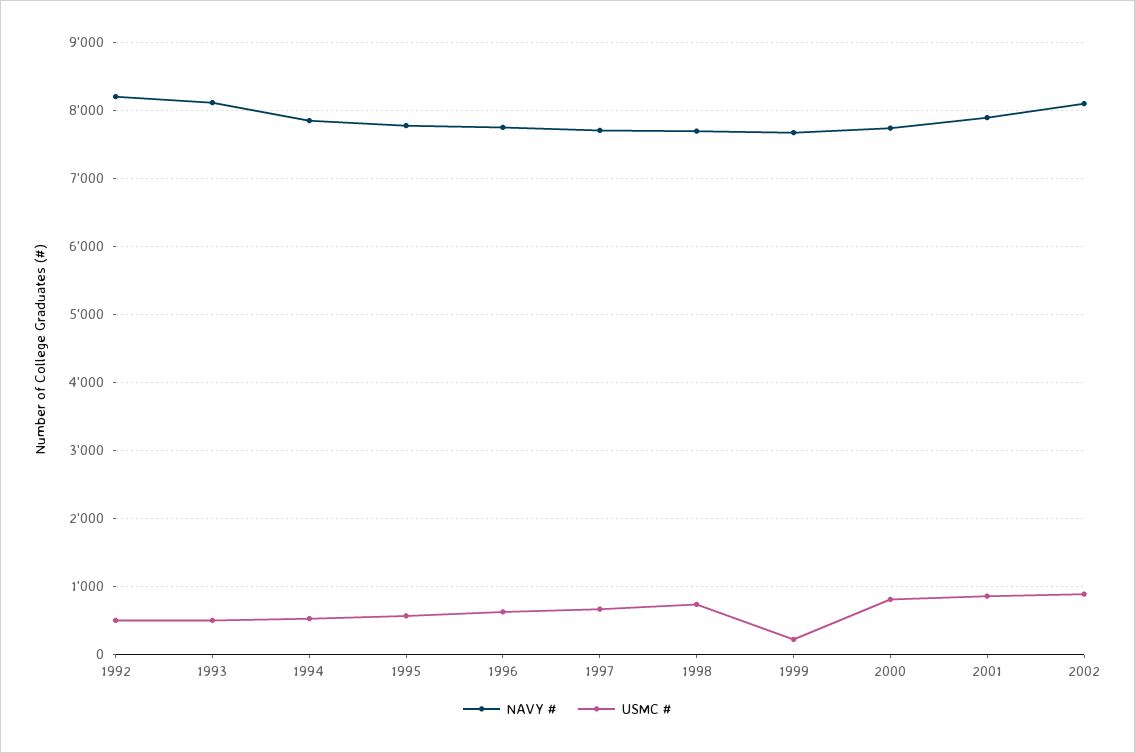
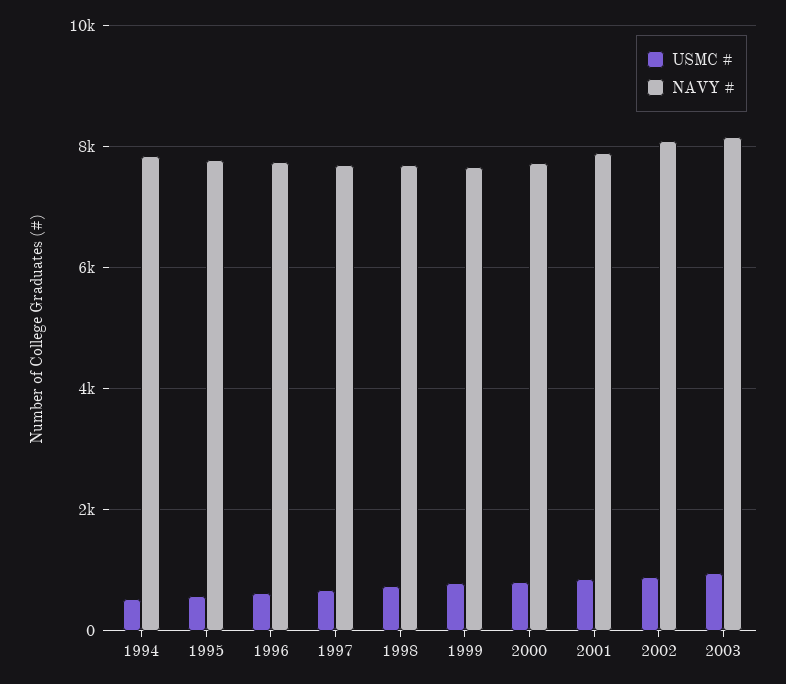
NAVY #, 1992: 8200 -> none
USMC #, 1992: 500 -> none
NAVY #, 1993: 8100 -> none
USMC #, 1993: 500 -> none
USMC #, 1999: 200 -> 800
USMC #, 2003: none -> 1000
NAVY #, 2003: none -> 8200

